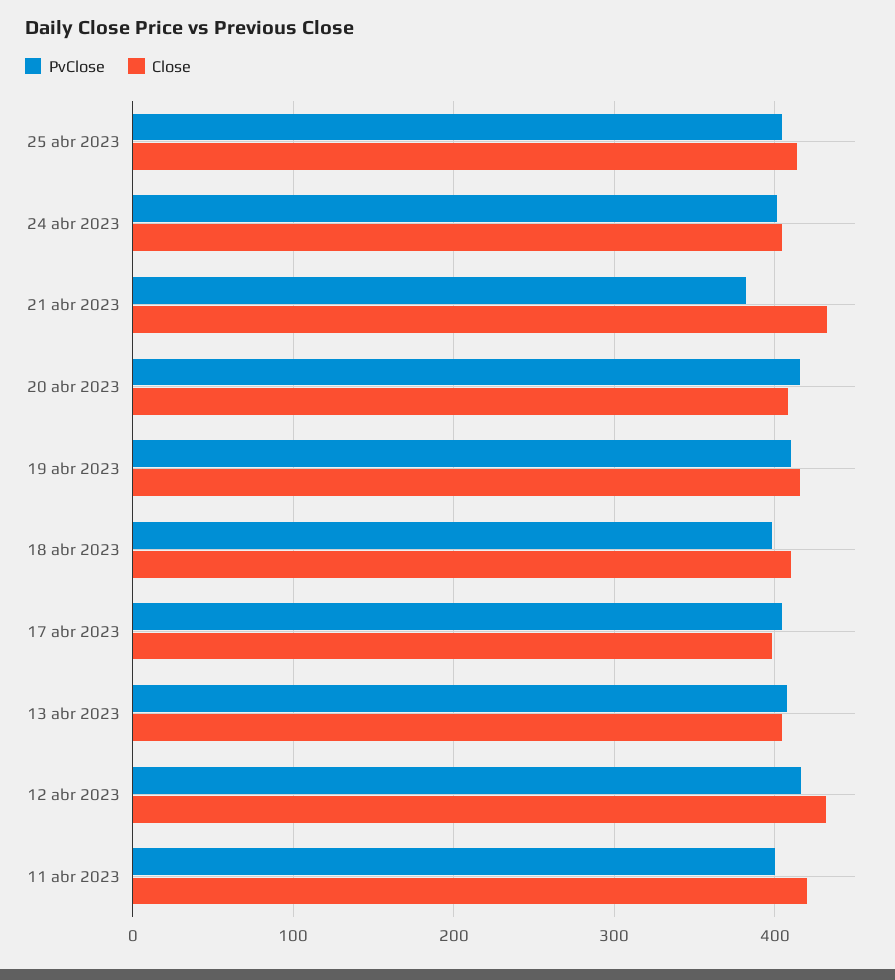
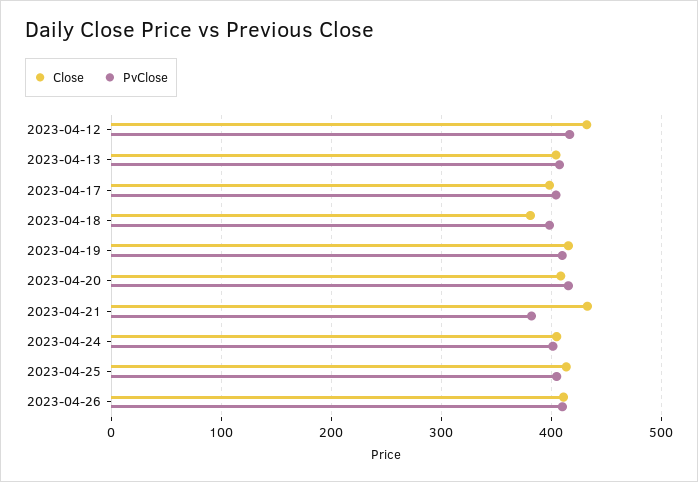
Close, 18 abr 2023: 410 -> 380
PvClose, 11 abr 2023: 400 -> none
Close, 11 abr 2023: 420 -> none
Close, 2023-04-26: none -> 410
PvClose, 2023-04-26: none -> 410

